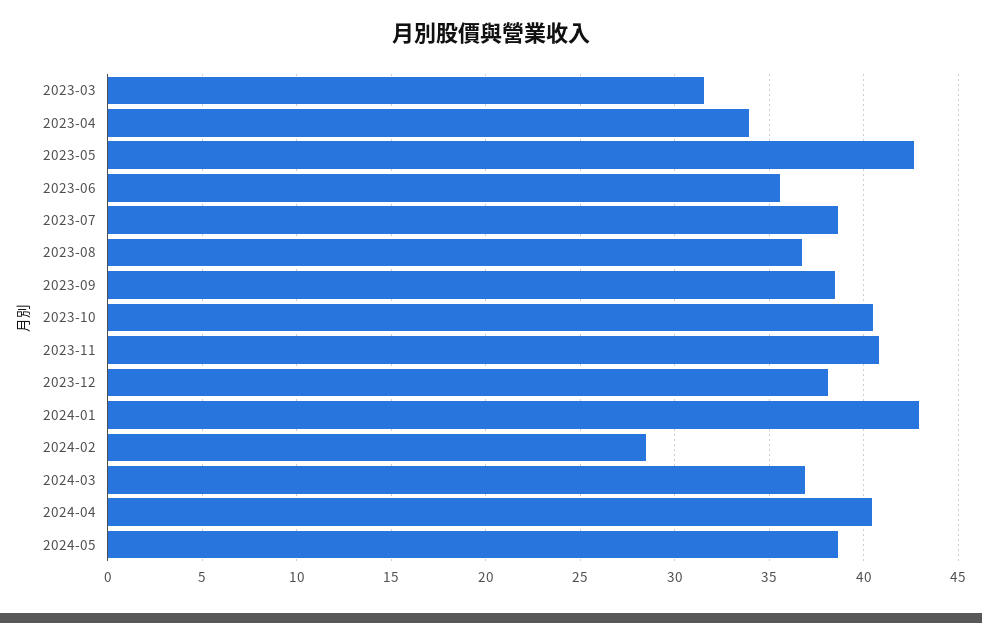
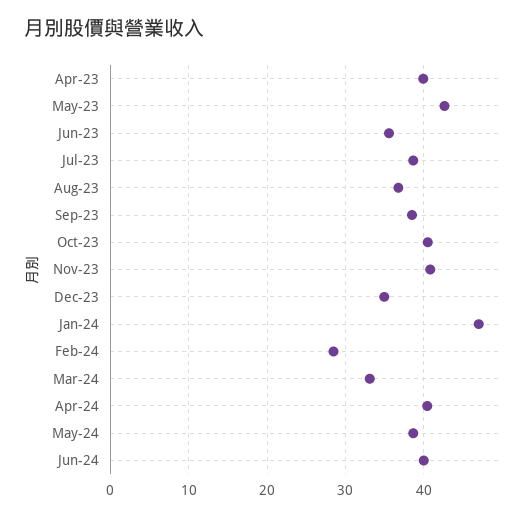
2023-03: 31.5 -> none
2023-04: 34 -> 40
2023-12: 38 -> 35
2024-01: 43 -> 47
2024-03: 37 -> 33
Jun-24: none -> 40

